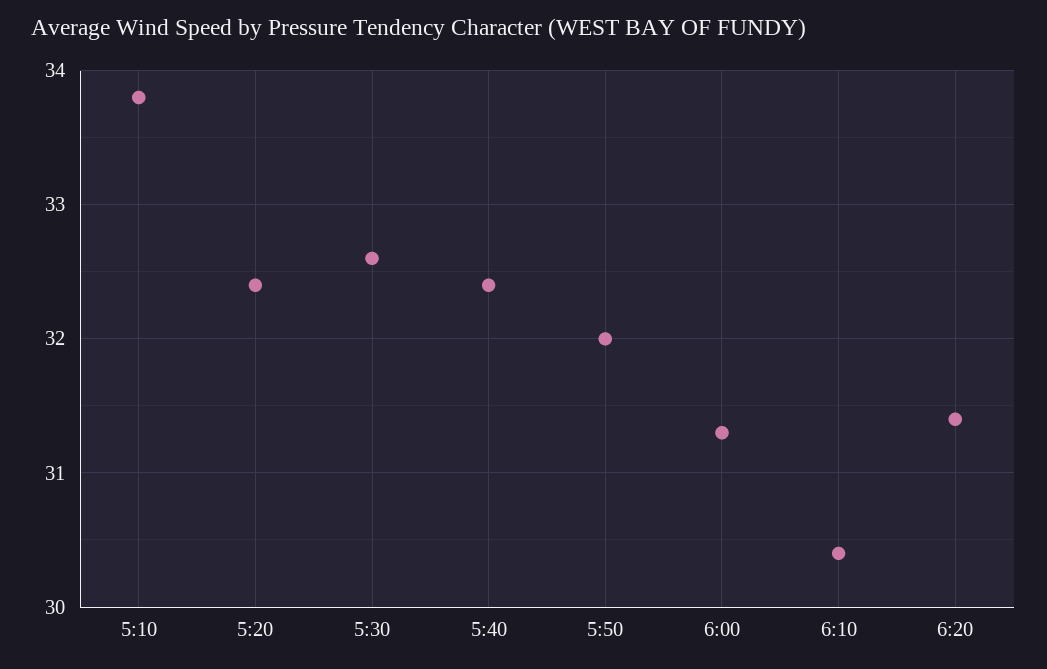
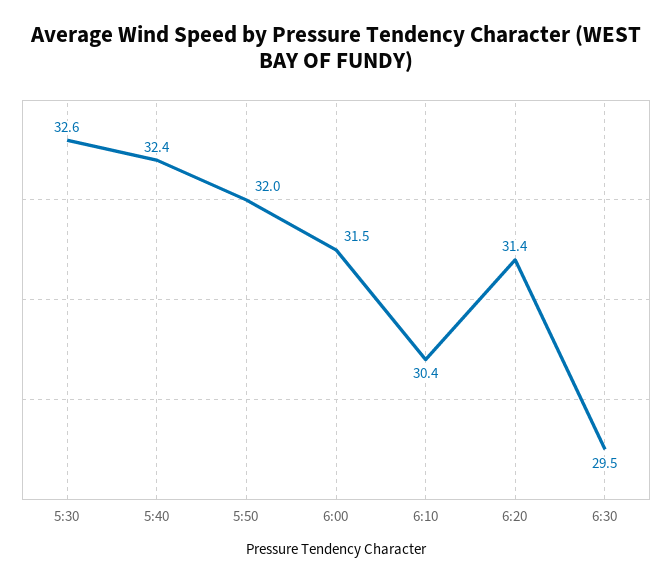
5:10: 33.8 -> none
5:20: 32.4 -> none
6:00: 31.3 -> 31.5
6:30: none -> 29.5

